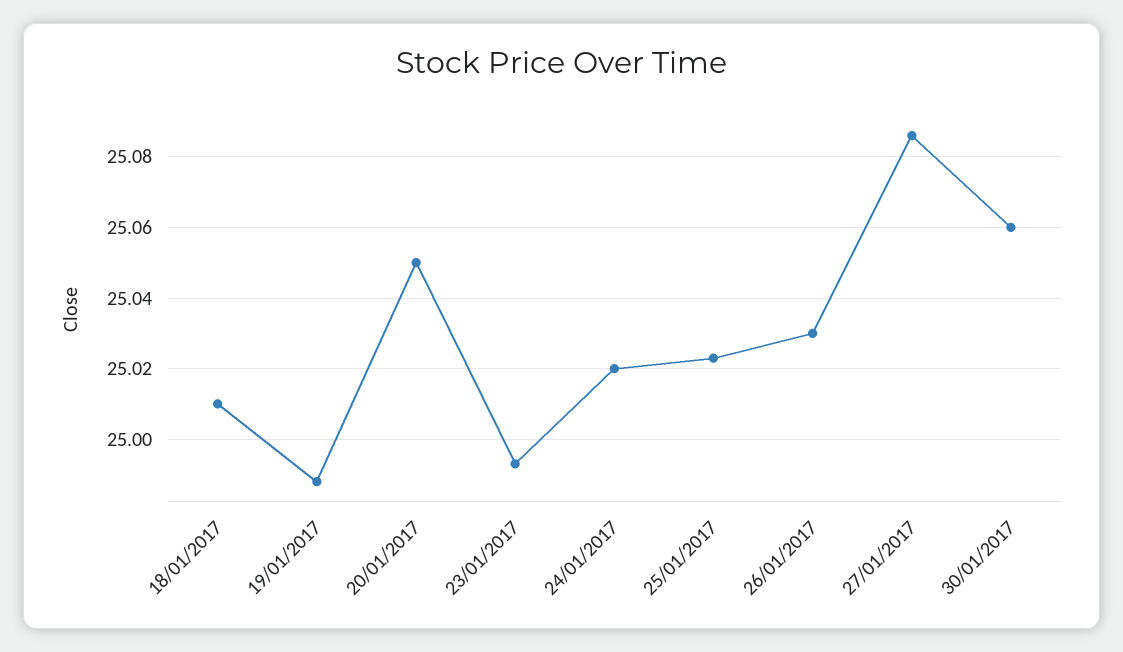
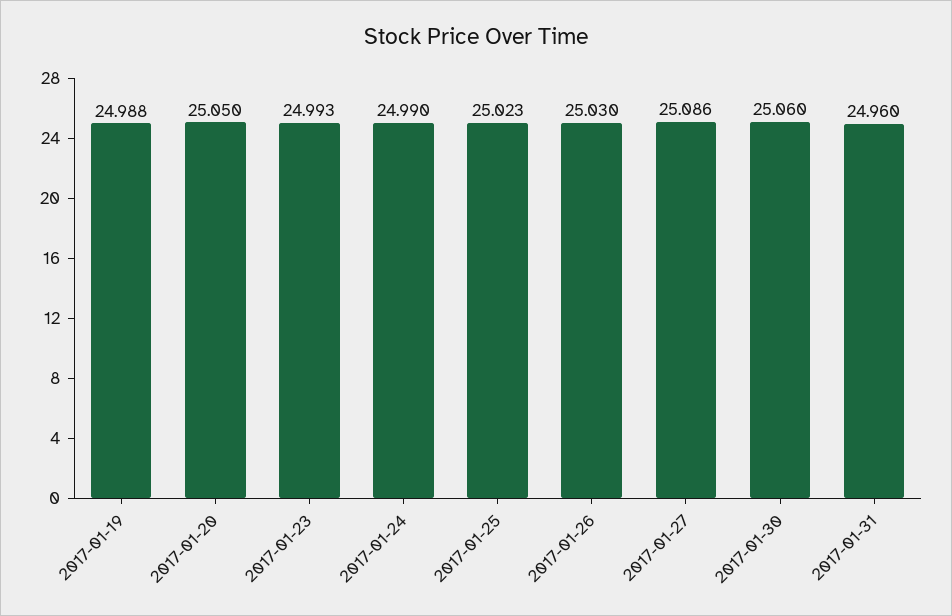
18/01/2017: 25.01 -> none
24/01/2017: 25.02 -> 24.99
2017-01-31: none -> 24.96

